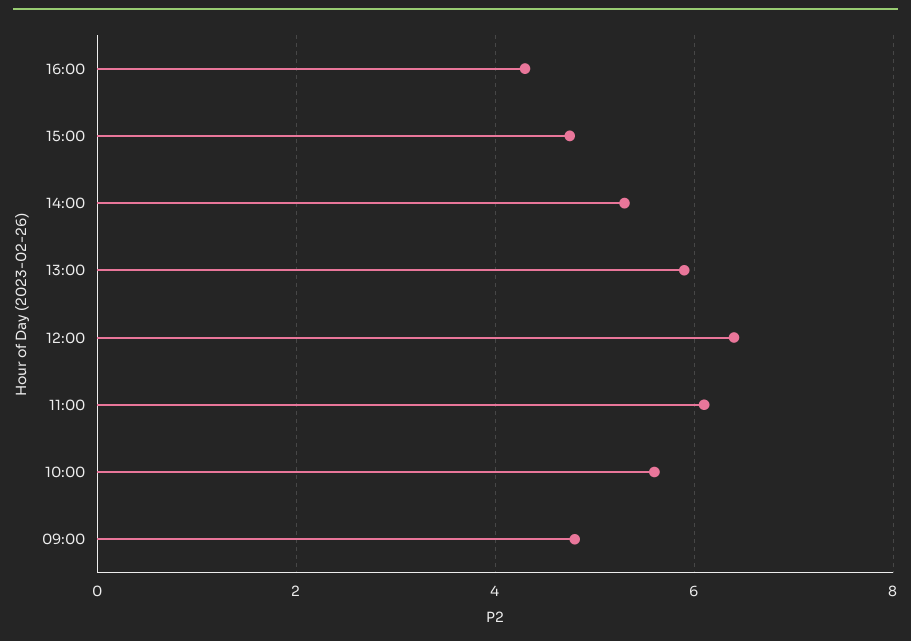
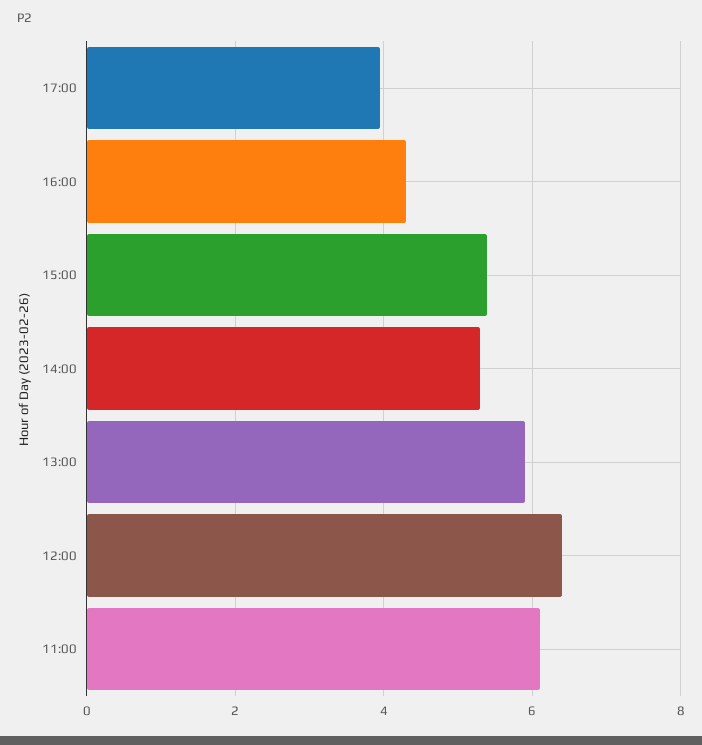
15:00: 4.8 -> 5.4
10:00: 5.6 -> none
09:00: 4.8 -> none
17:00: none -> 4

